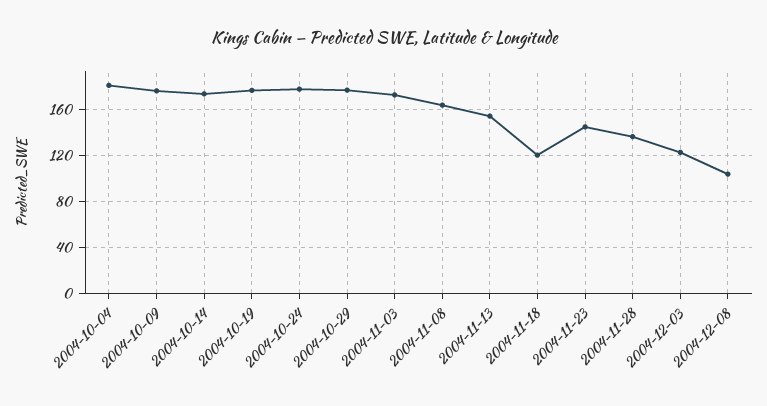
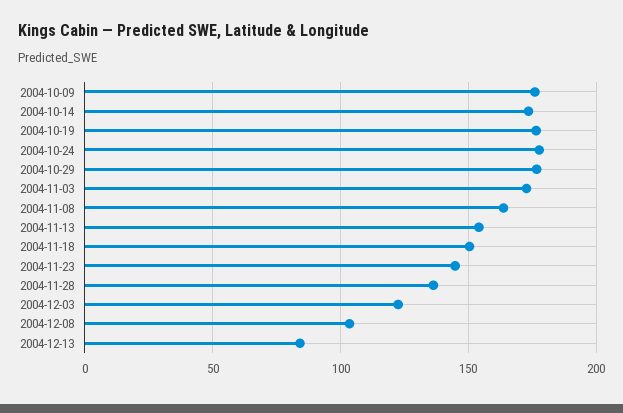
2004-10-04: 180 -> none
2004-11-18: 120 -> 150
2004-12-13: none -> 85

